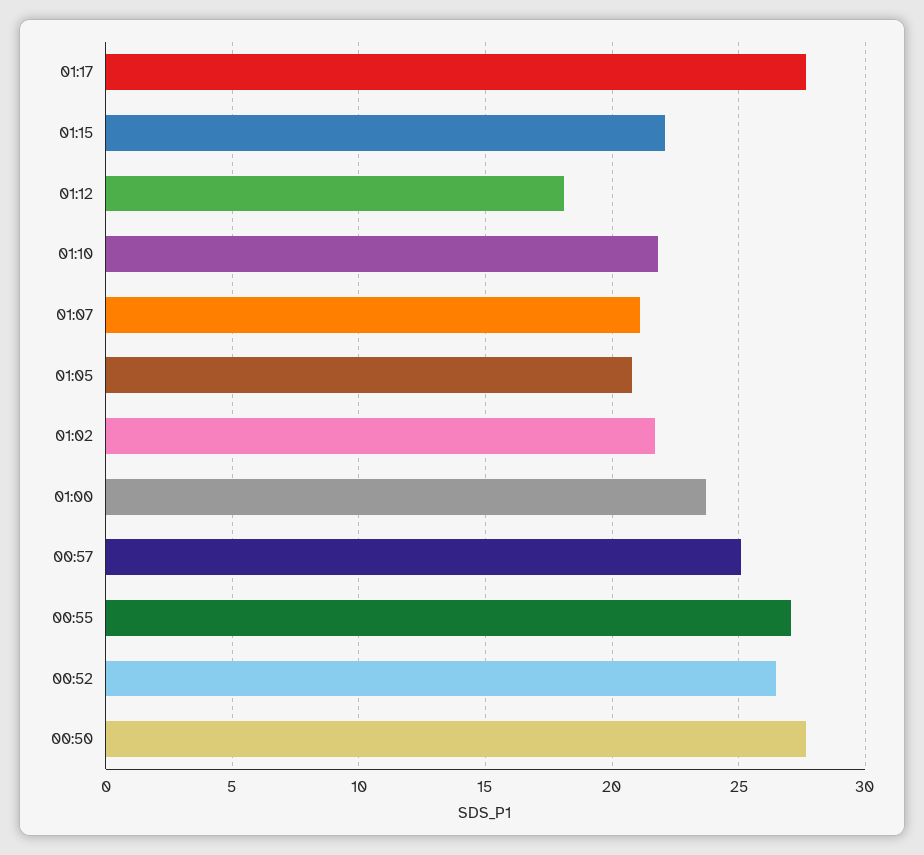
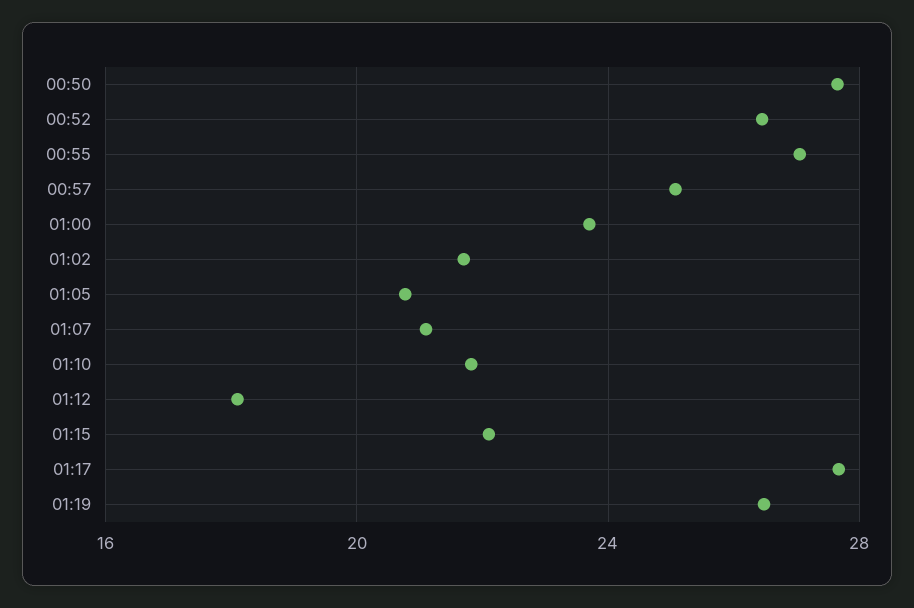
01:19: none -> 26.5

